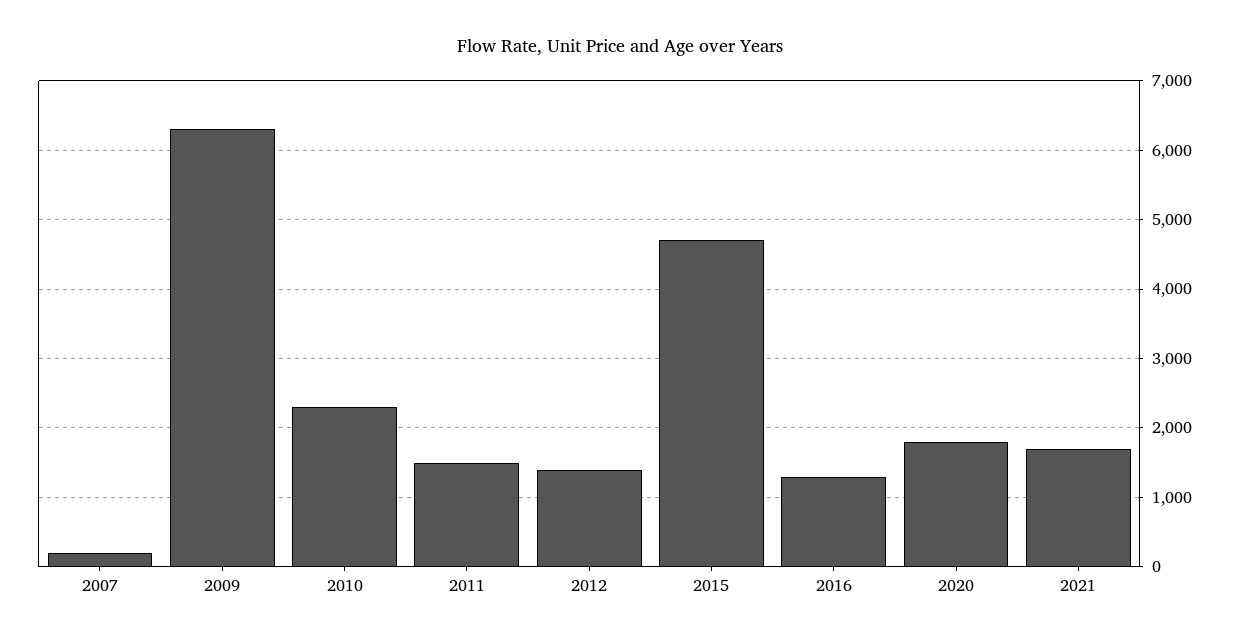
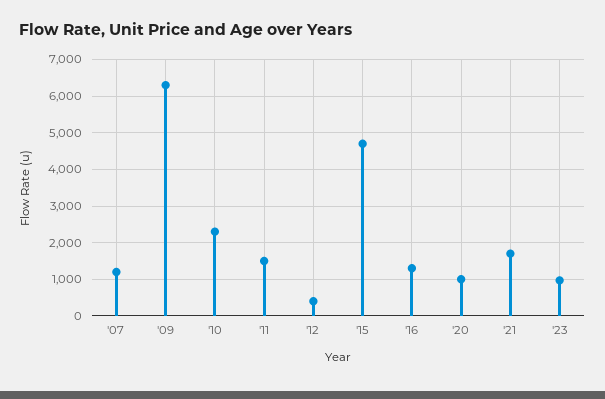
2007: 200 -> 1200
2012: 1400 -> 400
2020: 1800 -> 1000
'23: none -> 1000

